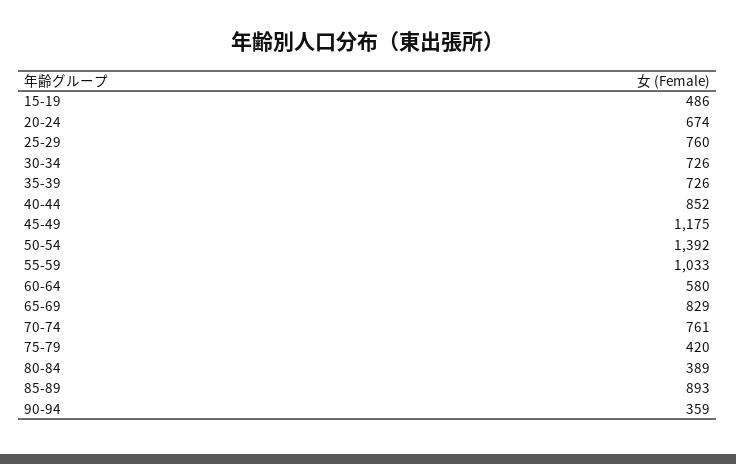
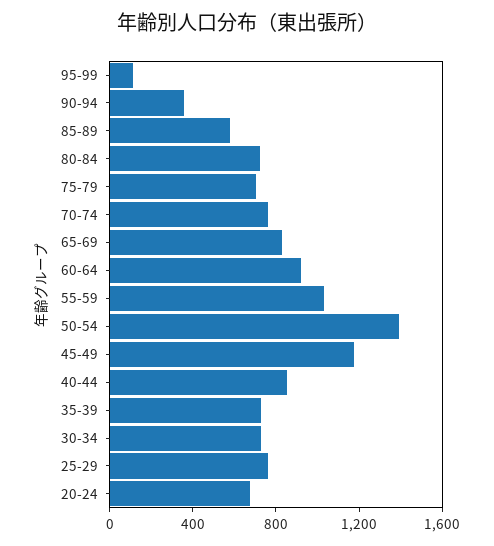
15-19: 486 -> none
60-64: 580 -> 900
75-79: 420 -> 700
80-84: 389 -> 700
85-89: 893 -> 600
95-99: none -> 100

